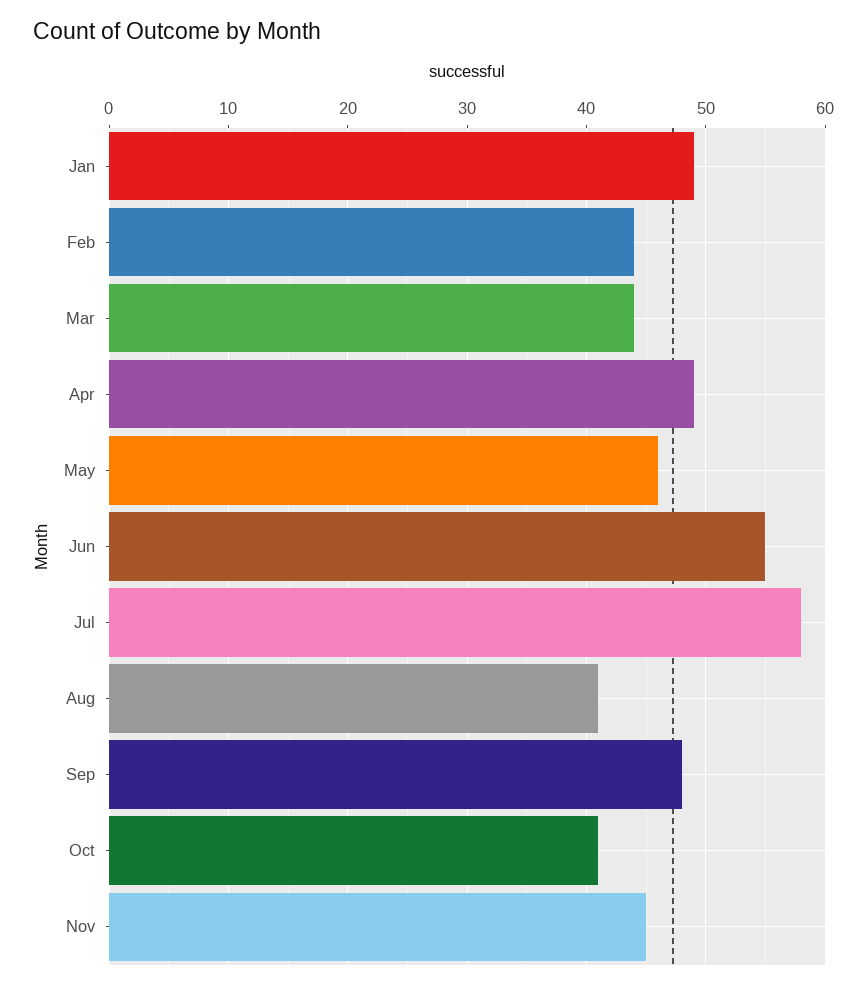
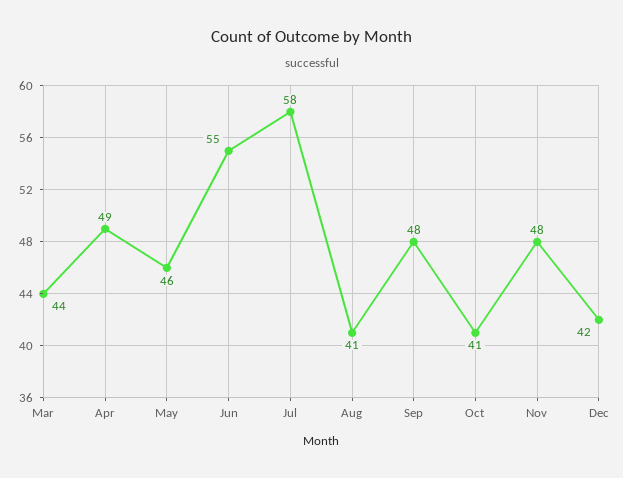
Jan: 49 -> none
Feb: 44 -> none
Nov: 45 -> 48
Dec: none -> 42

